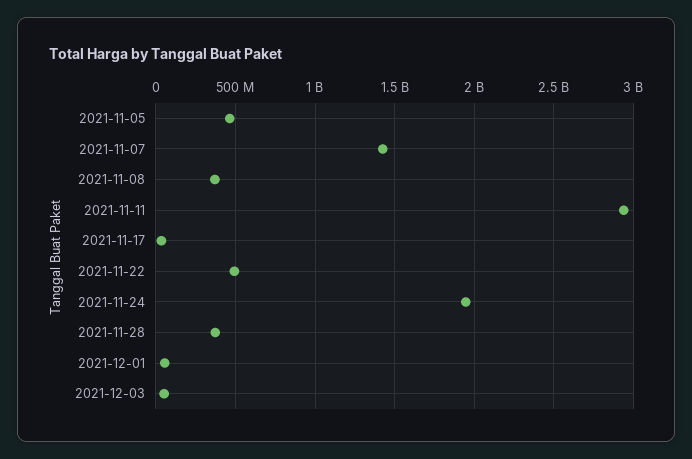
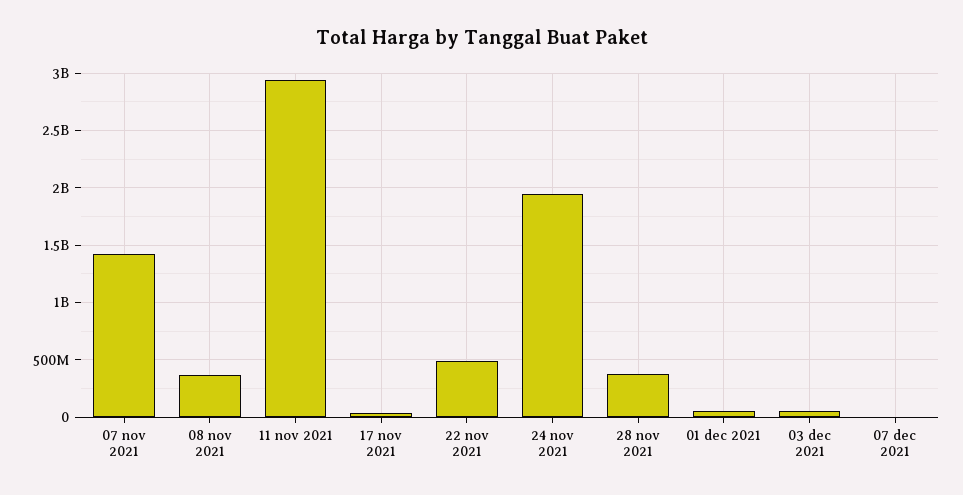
2021-11-05: 450000000 -> none
07 dec 2021: none -> 0

